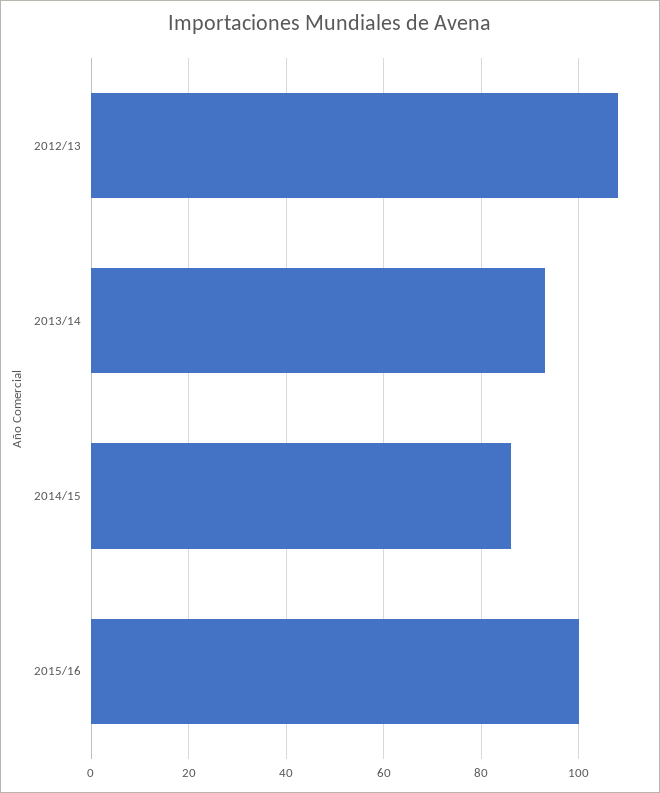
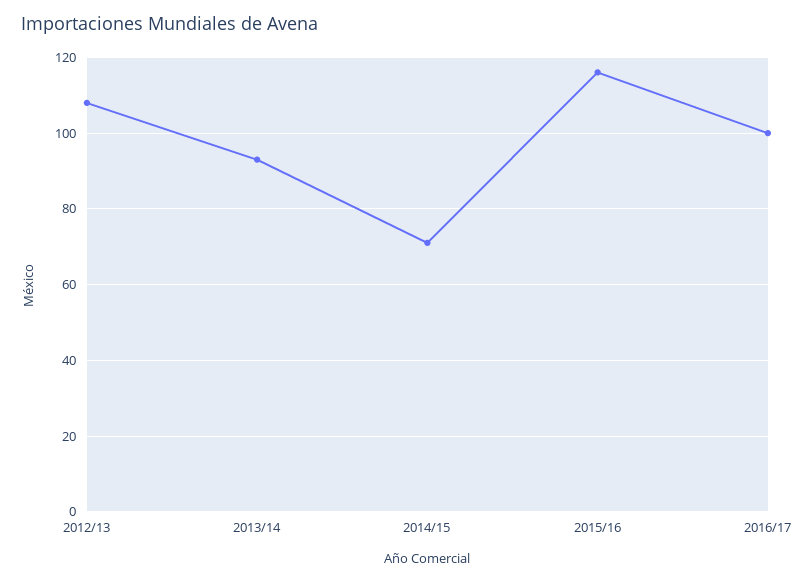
2014/15: 85 -> 70
2015/16: 100 -> 115
2016/17: none -> 100

